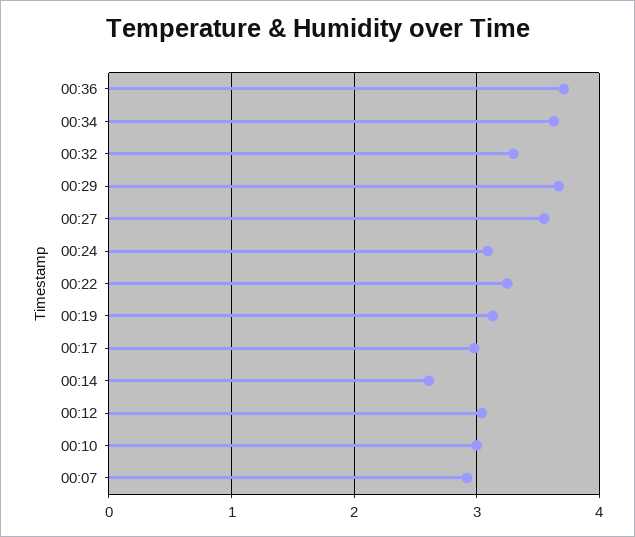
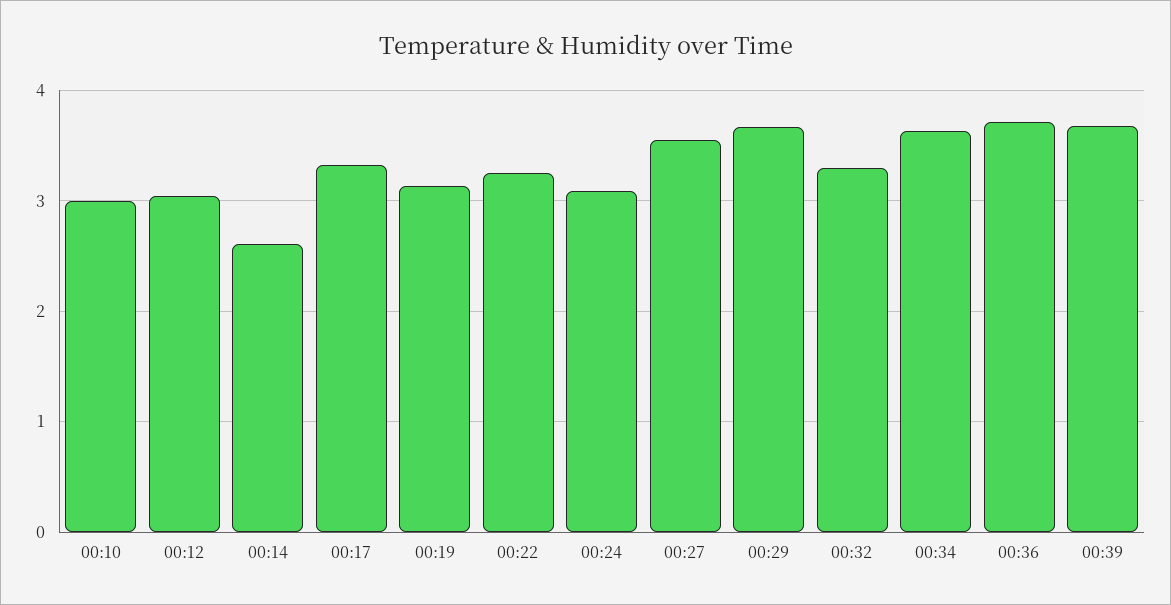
00:17: 3 -> 3.3
00:07: 2.9 -> none
00:39: none -> 3.7

